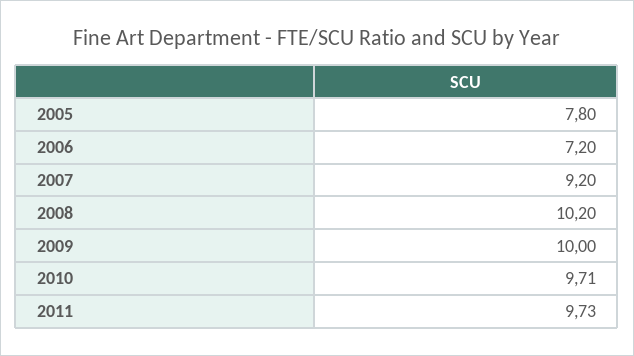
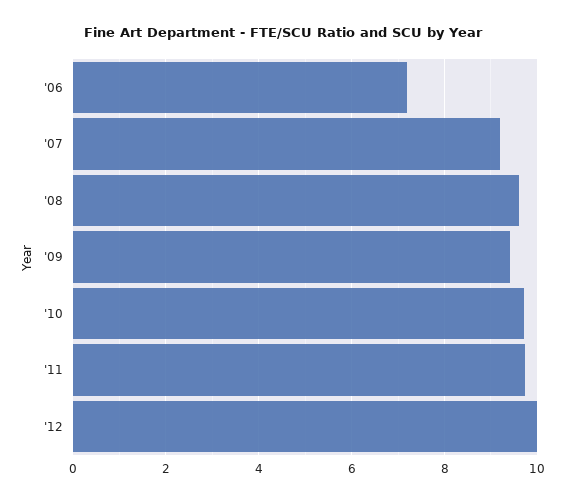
2005: 7.8 -> none
2008: 10.2 -> 9.6
2009: 10 -> 9.4
'12: none -> 10

